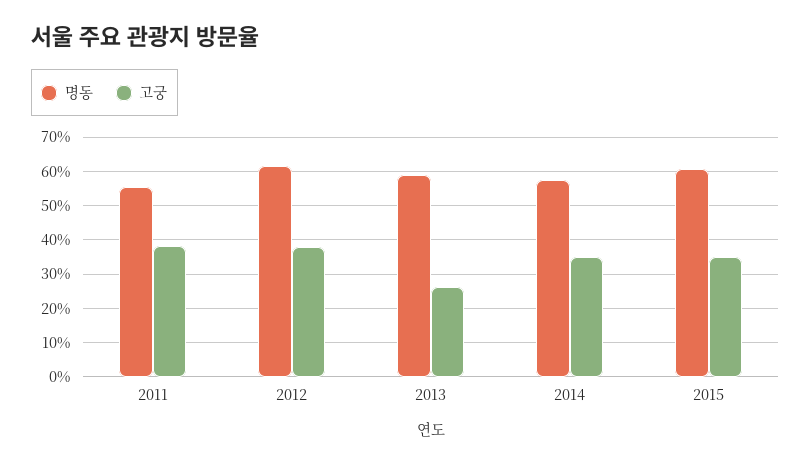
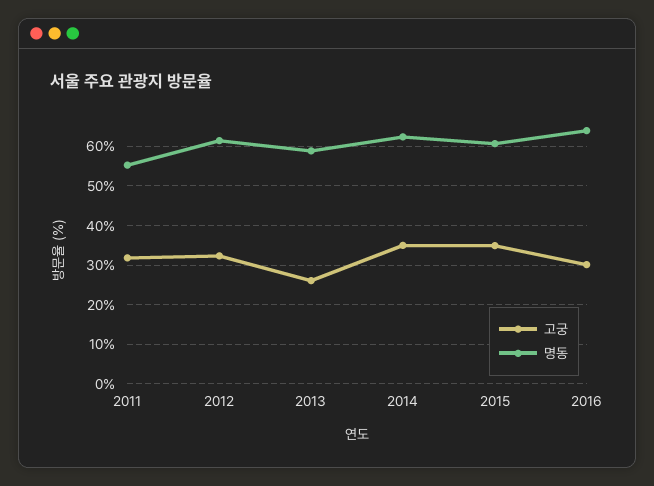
고궁, 2011: 38 -> 32
고궁, 2012: 38 -> 32
명동, 2014: 58 -> 62
고궁, 2016: none -> 30
명동, 2016: none -> 64

